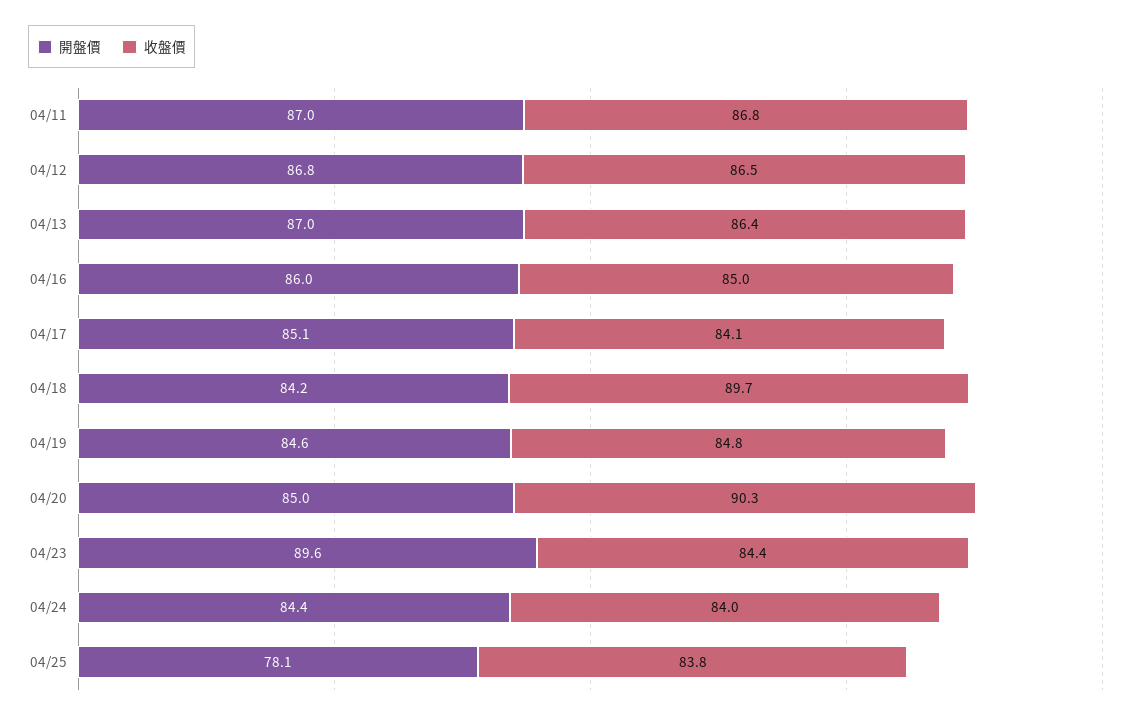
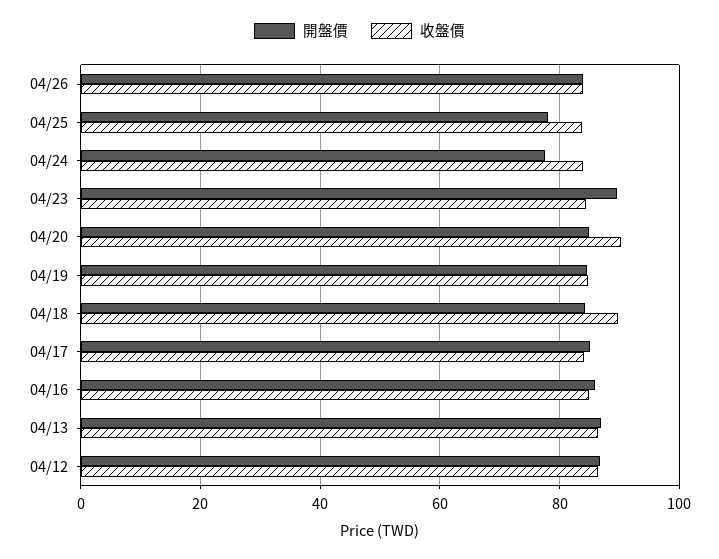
開盤價, 04/11: 87 -> none
收盤價, 04/11: 86.8 -> none
開盤價, 04/24: 84.4 -> 78
開盤價, 04/26: none -> 84
收盤價, 04/26: none -> 84

